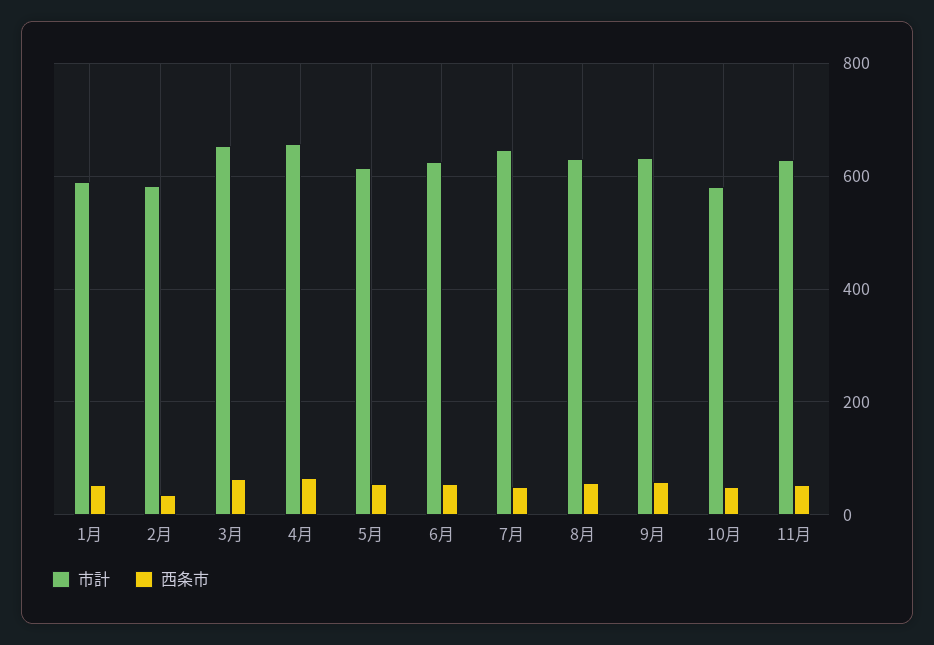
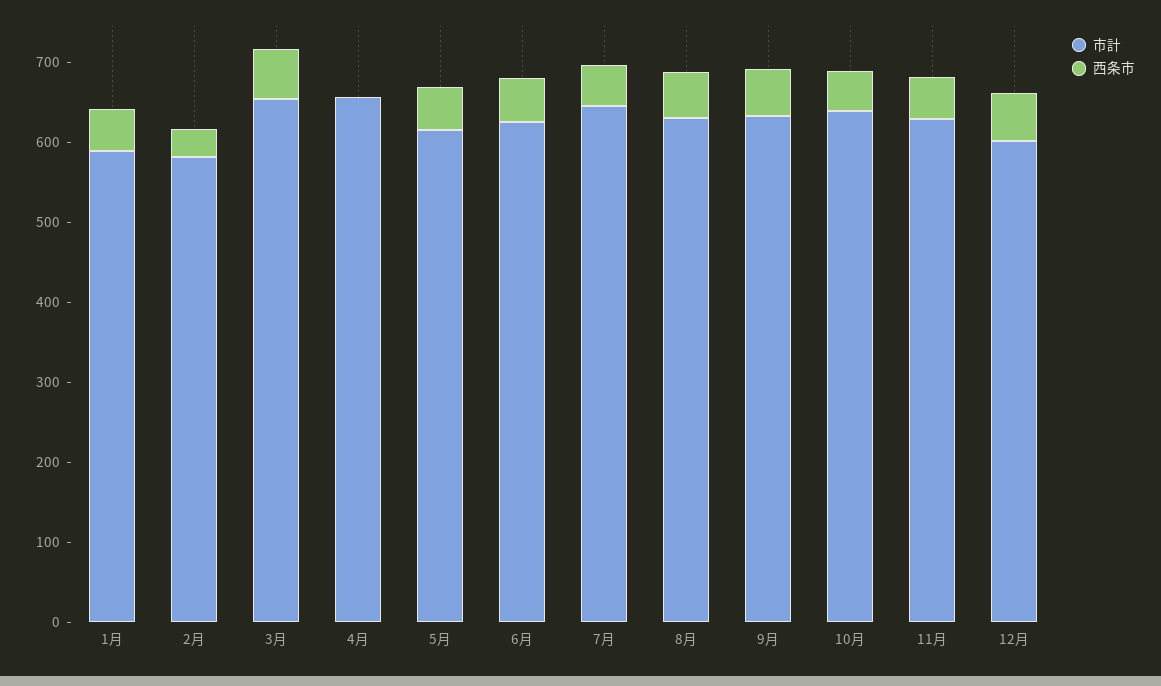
西条市, 4月: 60 -> 0
市計, 10月: 580 -> 640
市計, 12月: none -> 600
西条市, 12月: none -> 60

